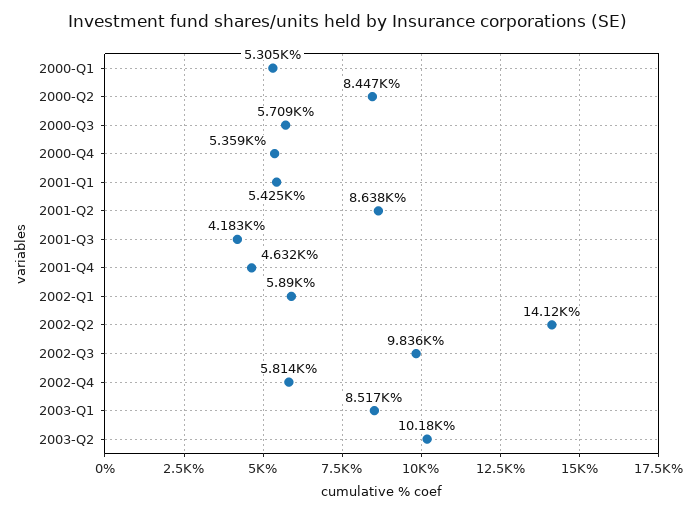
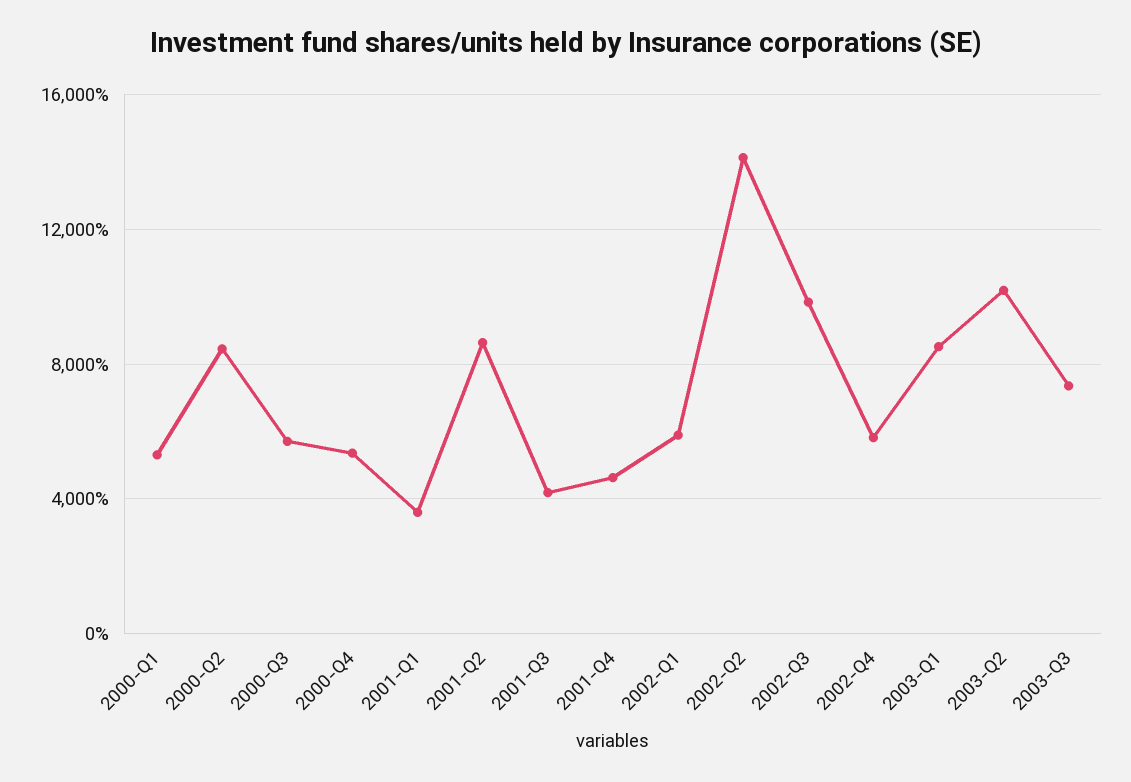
2001-Q1: 5425 -> 3500
2003-Q3: none -> 7500

